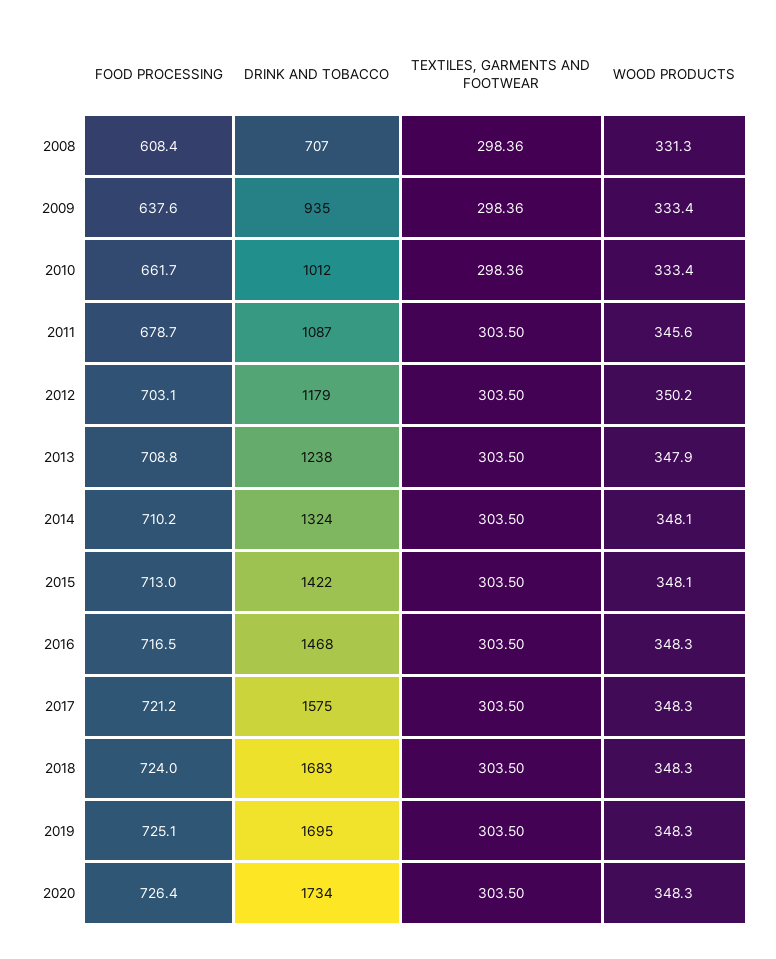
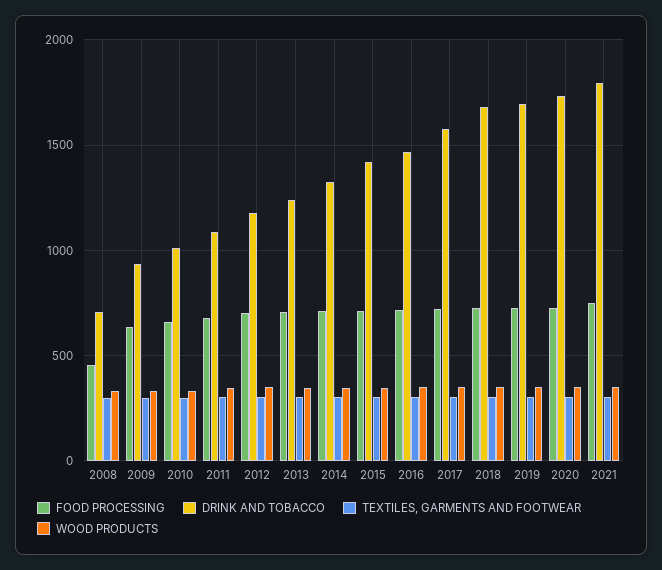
FOOD PROCESSING, 2008: 608.4 -> 450
FOOD PROCESSING, 2021: none -> 750
DRINK AND TOBACCO, 2021: none -> 1800
TEXTILES, GARMENTS AND FOOTWEAR, 2021: none -> 300
WOOD PRODUCTS, 2021: none -> 350

